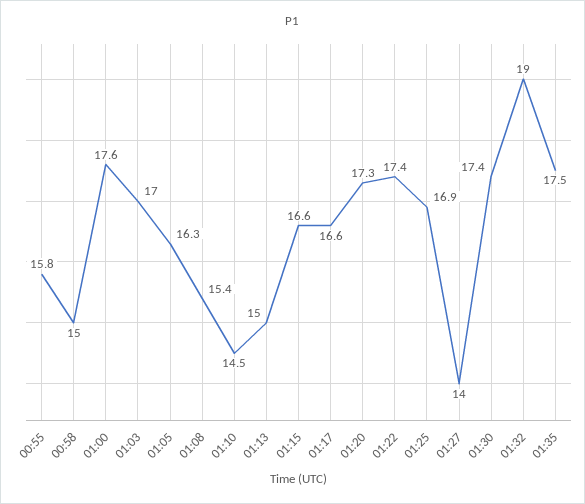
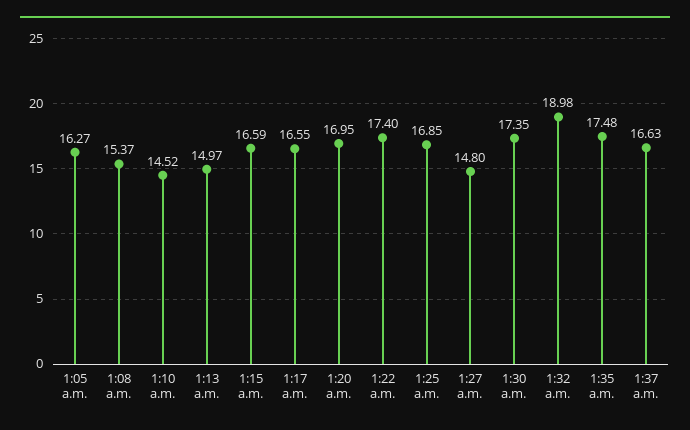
00:55: 15.8 -> none
00:58: 15 -> none
01:00: 17.6 -> none
01:03: 17 -> none
01:20: 17.3 -> 16.95
01:27: 14 -> 14.8
1:37 a.m.: none -> 16.63

